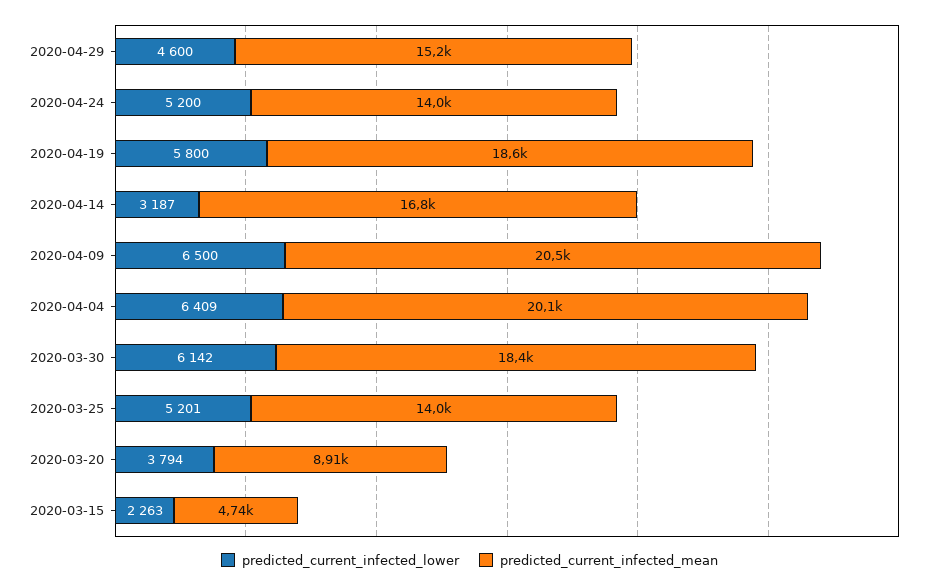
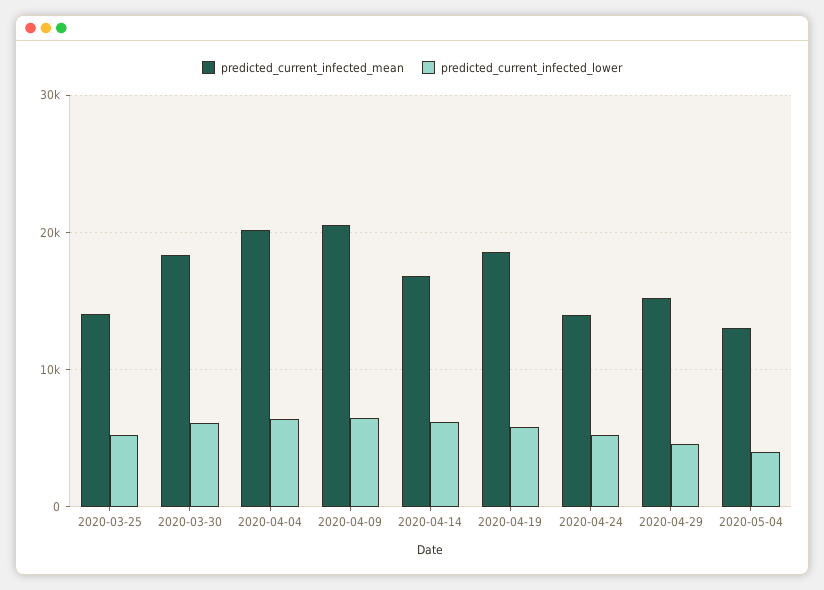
predicted_current_infected_lower, 2020-04-14: 3187 -> 6000
predicted_current_infected_lower, 2020-03-20: 3794 -> none
predicted_current_infected_mean, 2020-03-20: 8910 -> none
predicted_current_infected_lower, 2020-03-15: 2263 -> none
predicted_current_infected_mean, 2020-03-15: 4740 -> none
predicted_current_infected_mean, 2020-05-04: none -> 13000
predicted_current_infected_lower, 2020-05-04: none -> 4000

